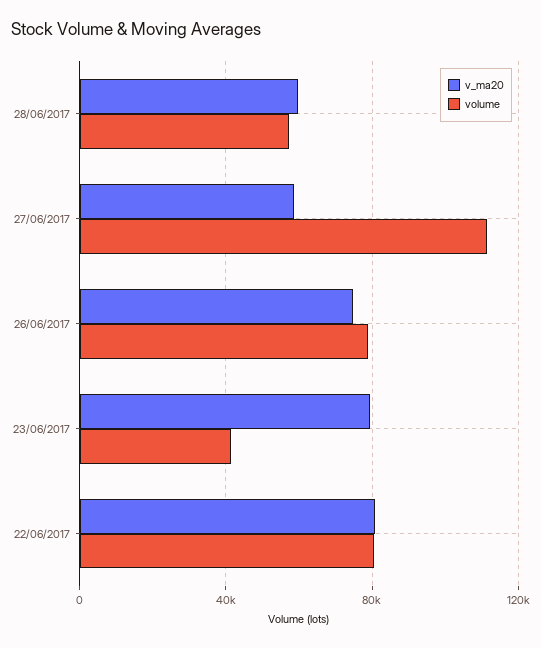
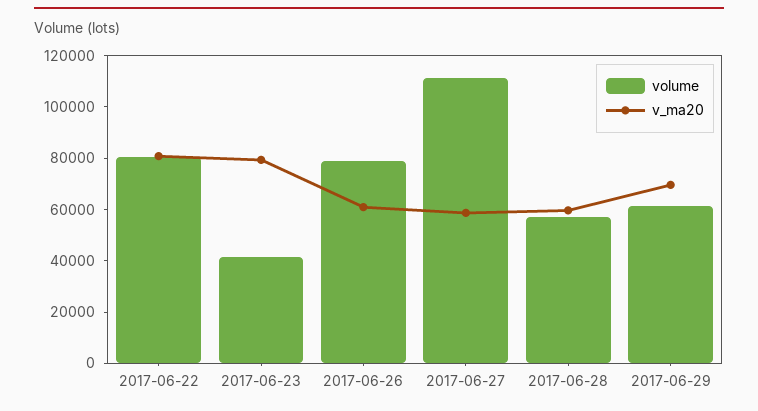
v_ma20, 26/06/2017: 75000 -> 60000
volume, 2017-06-29: none -> 60000
v_ma20, 2017-06-29: none -> 70000

